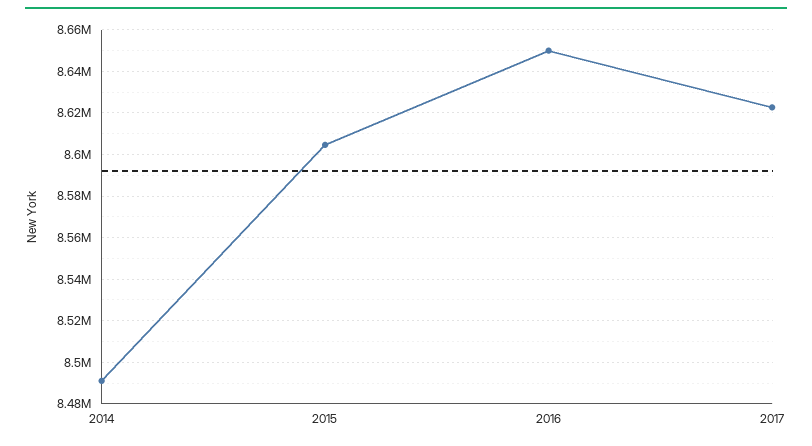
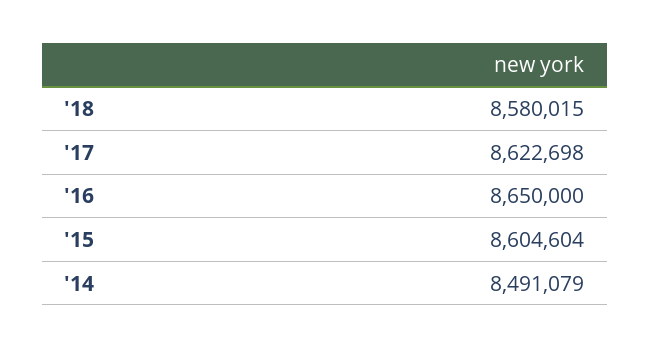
'18: none -> 8580015

